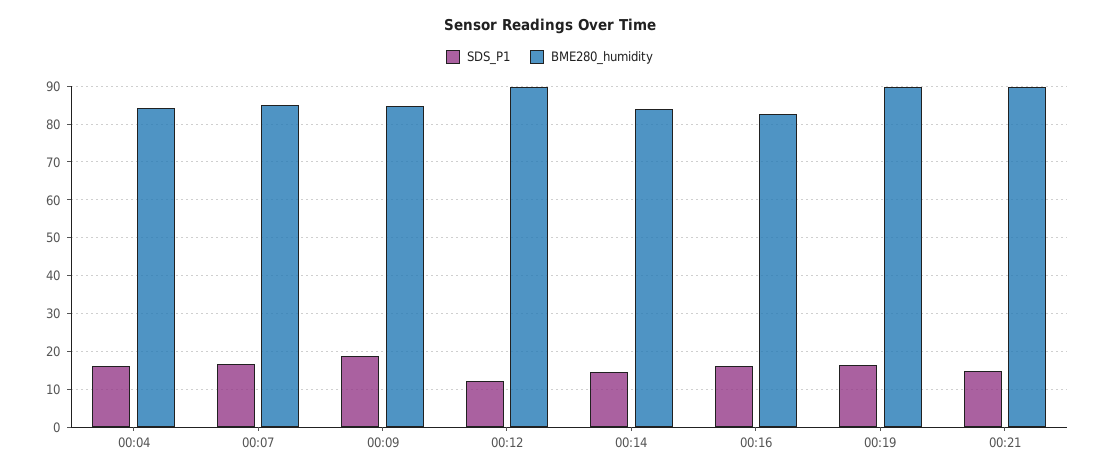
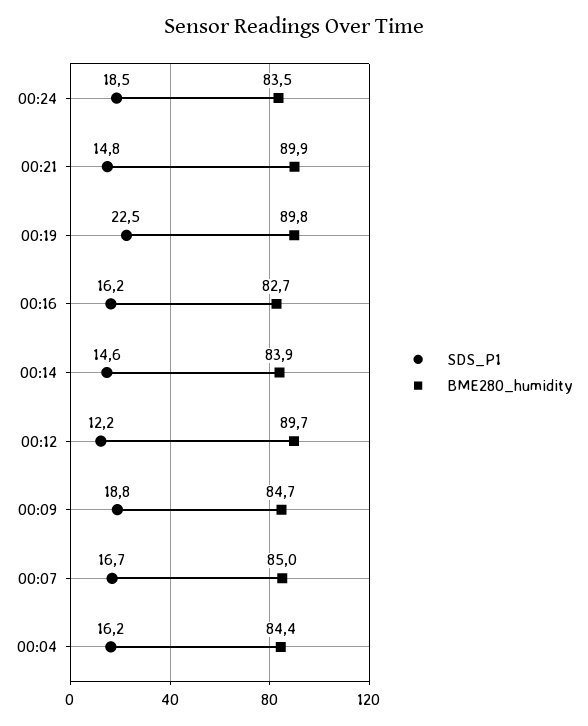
SDS_P1, 00:19: 16 -> 22.5
SDS_P1, 00:24: none -> 18.5
BME280_humidity, 00:24: none -> 83.5

